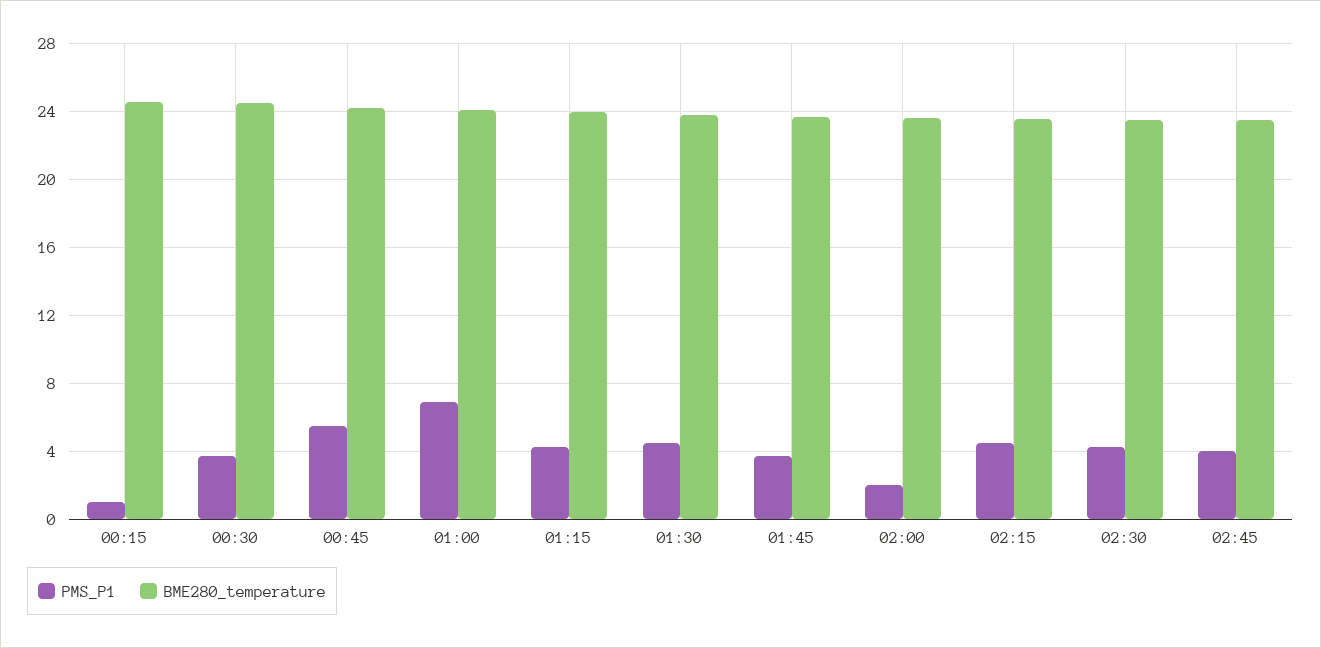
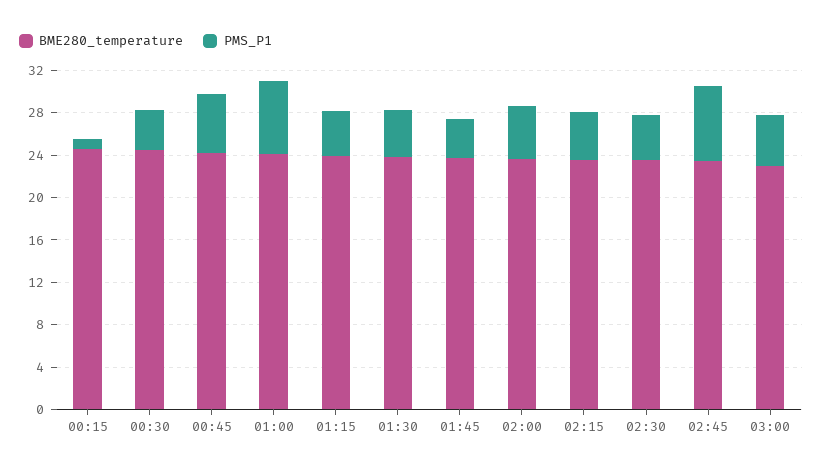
PMS_P1, 02:00: 2 -> 5
PMS_P1, 02:45: 4 -> 7
BME280_temperature, 03:00: none -> 23
PMS_P1, 03:00: none -> 5

